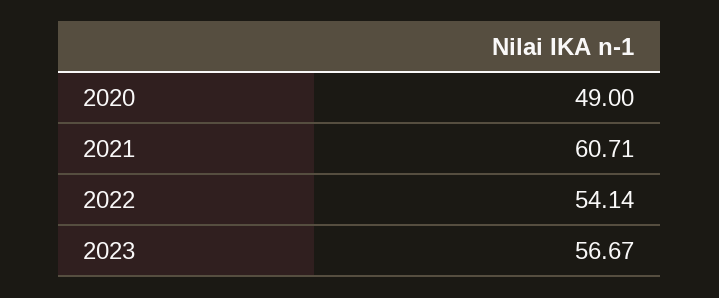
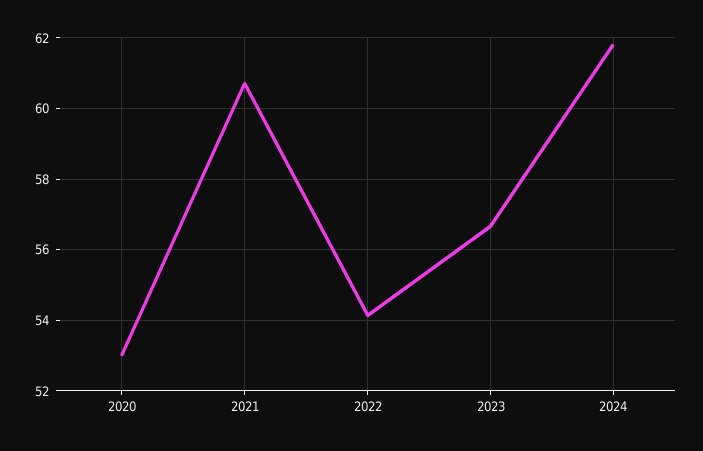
2020: 49 -> 53
2024: none -> 61.8

